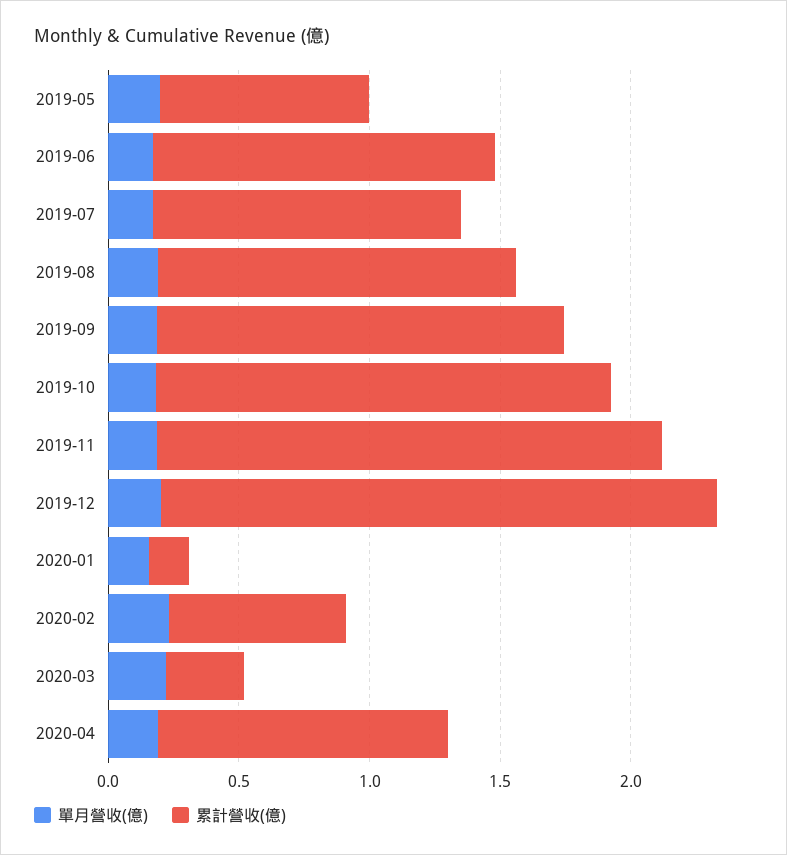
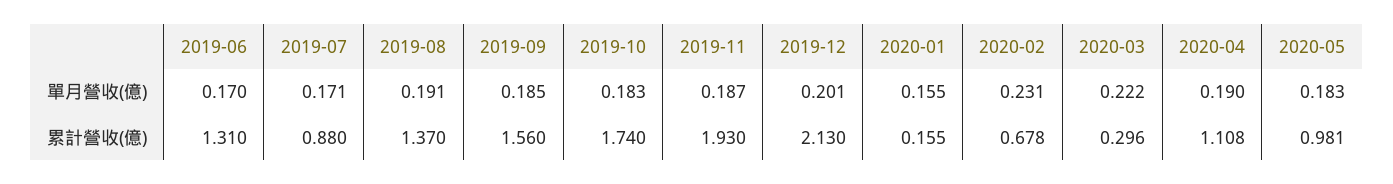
單月營收(億), 2019-05: 0.2 -> none
累計營收(億), 2019-05: 0.8 -> none
累計營收(億), 2019-07: 1.2 -> 0.88
單月營收(億), 2020-05: none -> 0.183
累計營收(億), 2020-05: none -> 0.981

